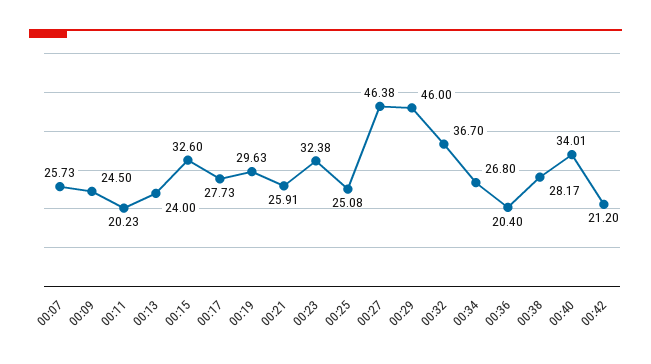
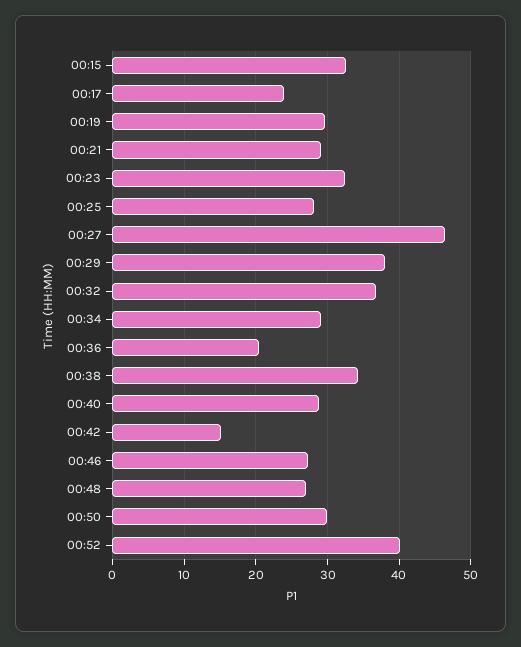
00:07: 25.73 -> none
00:09: 24.5 -> none
00:11: 20.23 -> none
00:13: 24 -> none
00:17: 27.73 -> 24
00:21: 25.91 -> 29
00:25: 25.08 -> 28
00:29: 46 -> 38
00:34: 26.8 -> 29
00:38: 28.17 -> 34
00:40: 34.01 -> 29
00:42: 21.2 -> 15
00:46: none -> 27
00:48: none -> 27
00:50: none -> 30
00:52: none -> 40

